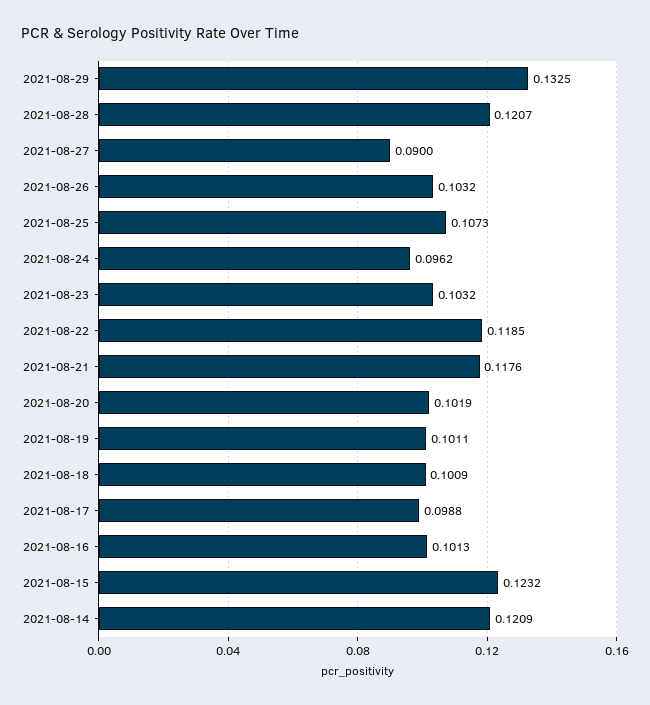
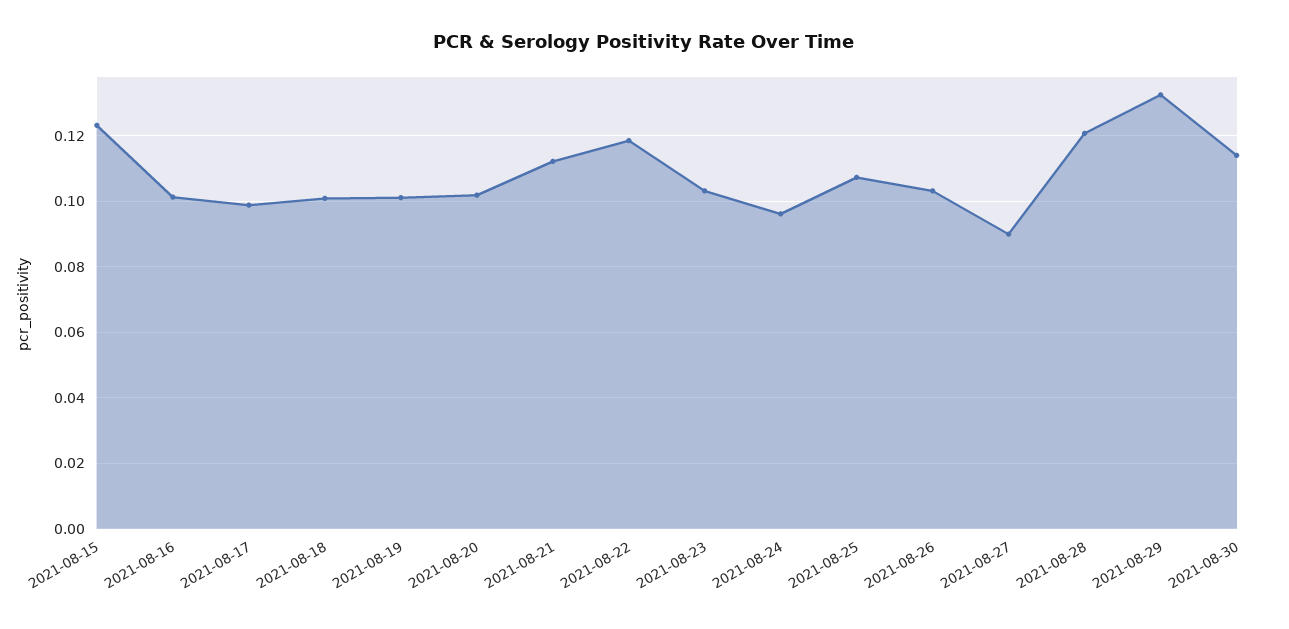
2021-08-21: 0.1176 -> 0.112
2021-08-14: 0.1209 -> none
2021-08-30: none -> 0.114

